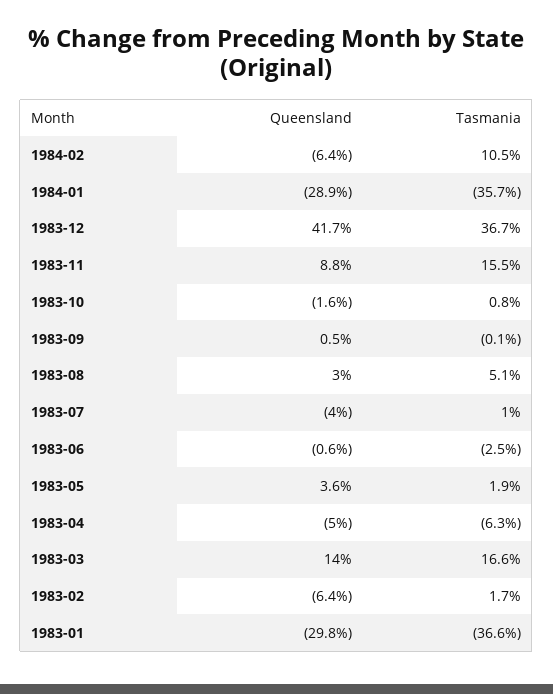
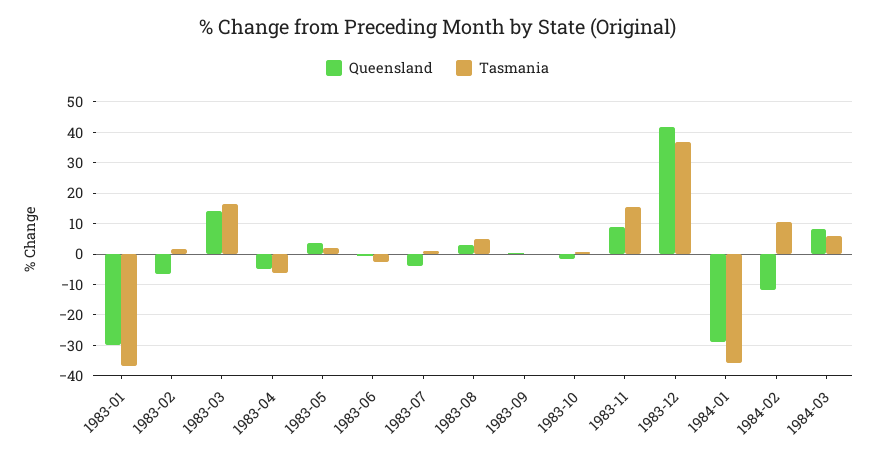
Queensland, 1984-02: -6.4 -> -12
Queensland, 1984-03: none -> 8
Tasmania, 1984-03: none -> 6

